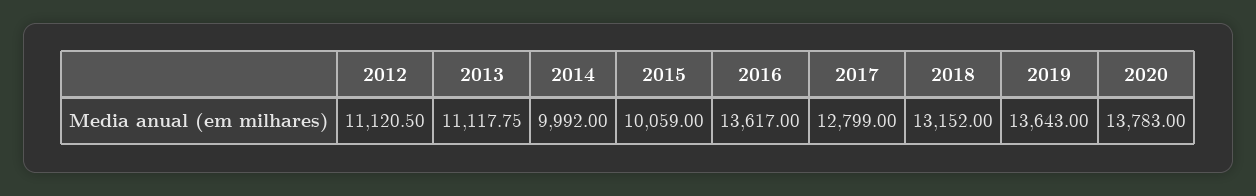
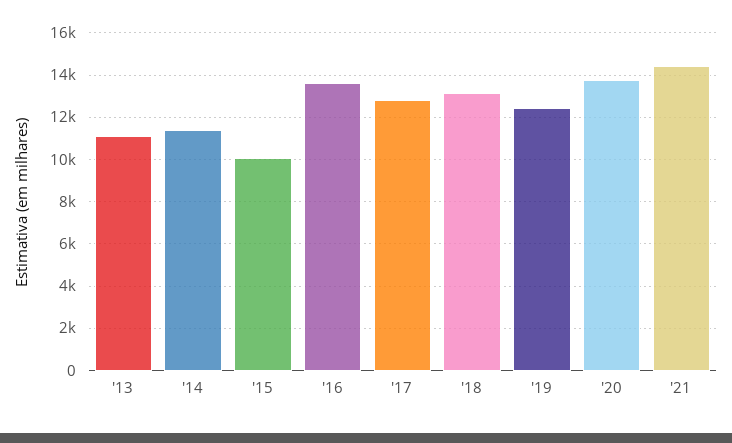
2012: 11120.5 -> none
2014: 9992 -> 11500
2019: 13643 -> 12500
'21: none -> 14500

